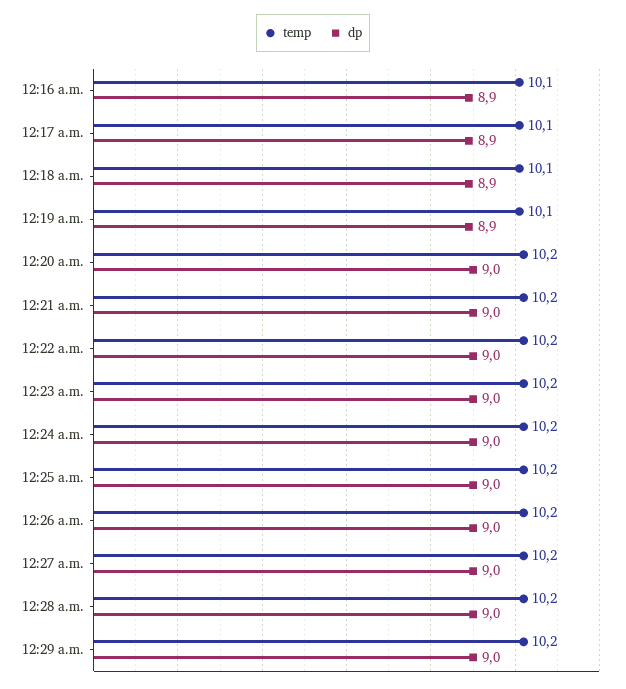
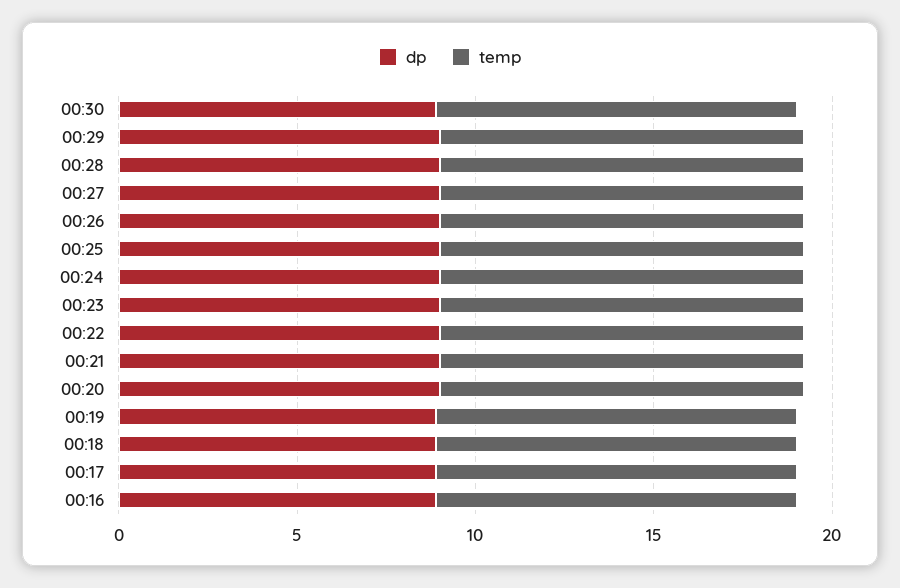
dp, 00:30: none -> 9
temp, 00:30: none -> 10

